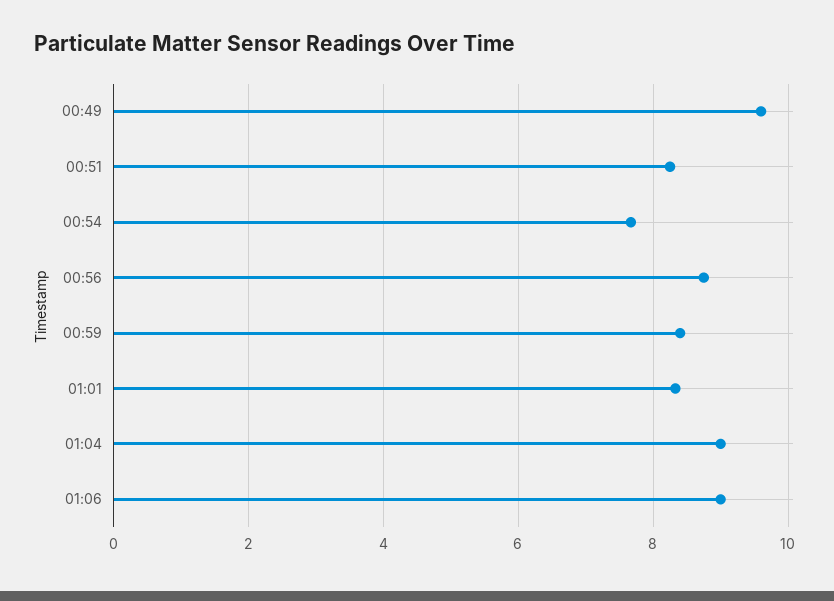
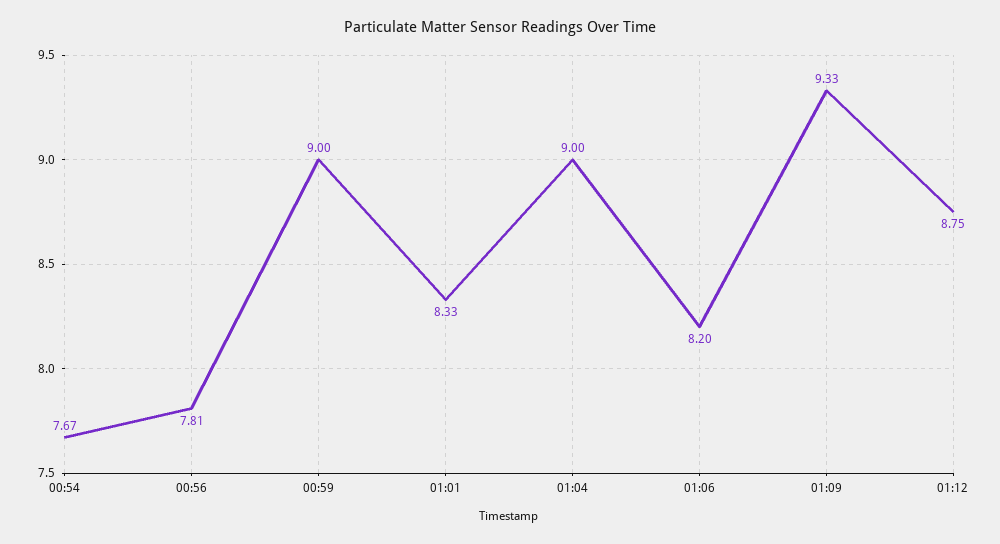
00:49: 9.6 -> none
00:51: 8.2 -> none
00:56: 8.8 -> 7.81
00:59: 8.4 -> 9
01:06: 9 -> 8.2
01:09: none -> 9.33
01:12: none -> 8.75

